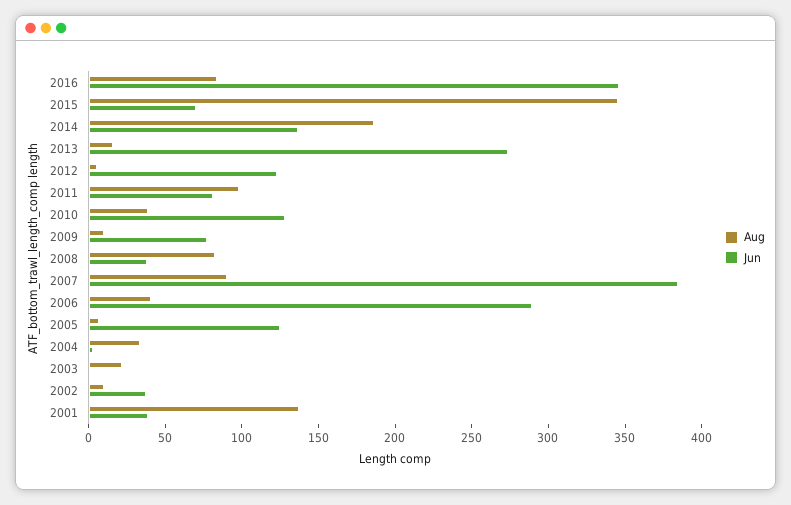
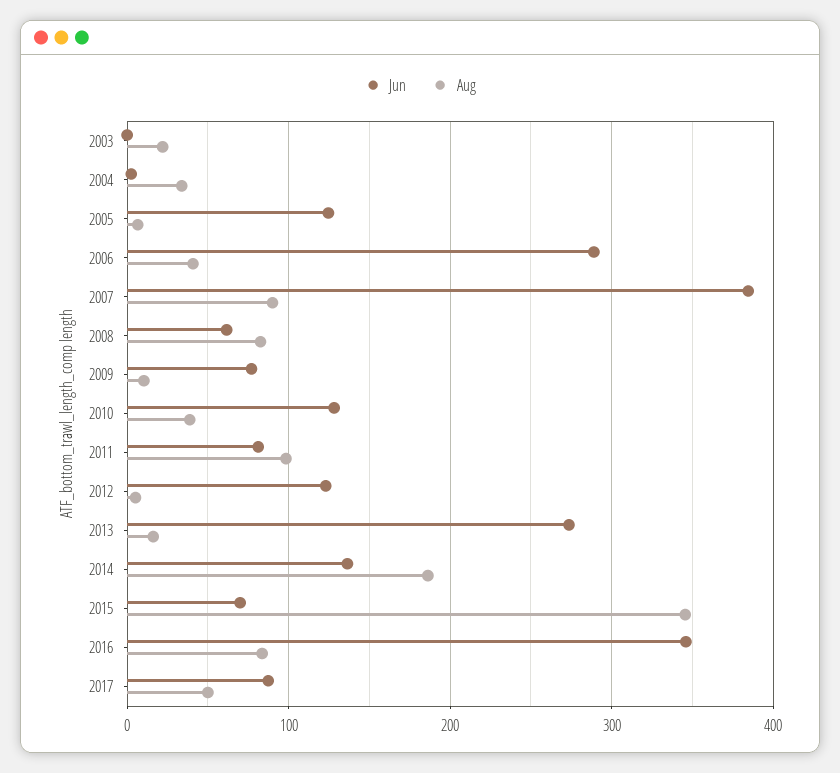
Jun, 2008: 40 -> 60
Aug, 2002: 10 -> none
Jun, 2002: 40 -> none
Aug, 2001: 140 -> none
Jun, 2001: 40 -> none
Jun, 2017: none -> 90
Aug, 2017: none -> 50

